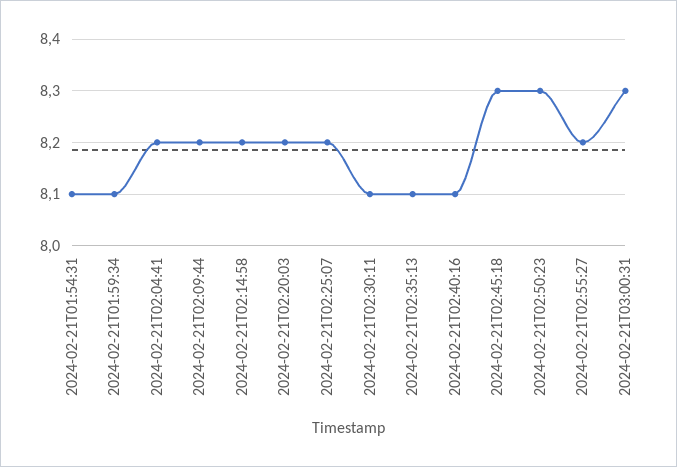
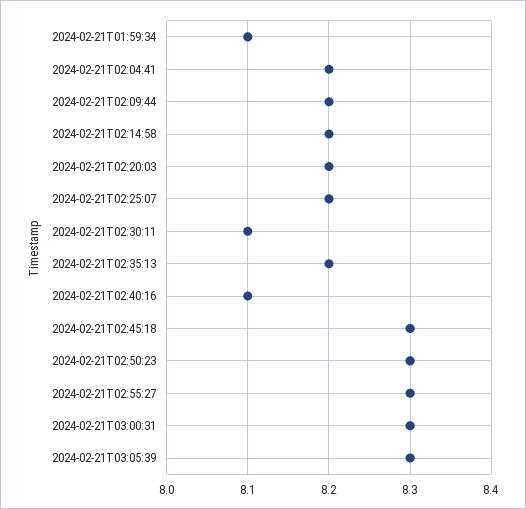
2024-02-21T01:54:31: 8.1 -> none
2024-02-21T02:35:13: 8.1 -> 8.2
2024-02-21T02:55:27: 8.2 -> 8.3
2024-02-21T03:05:39: none -> 8.3

